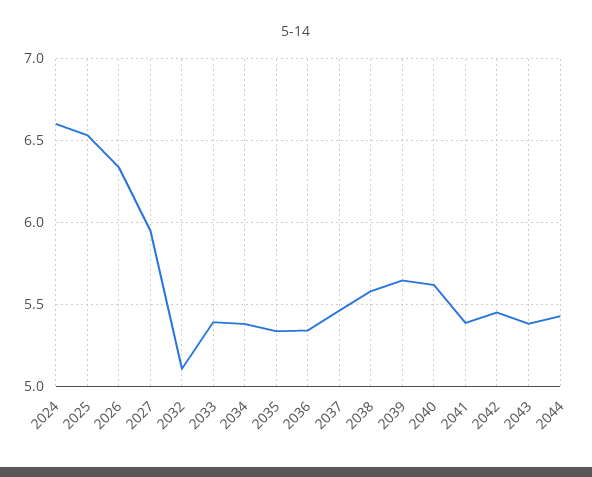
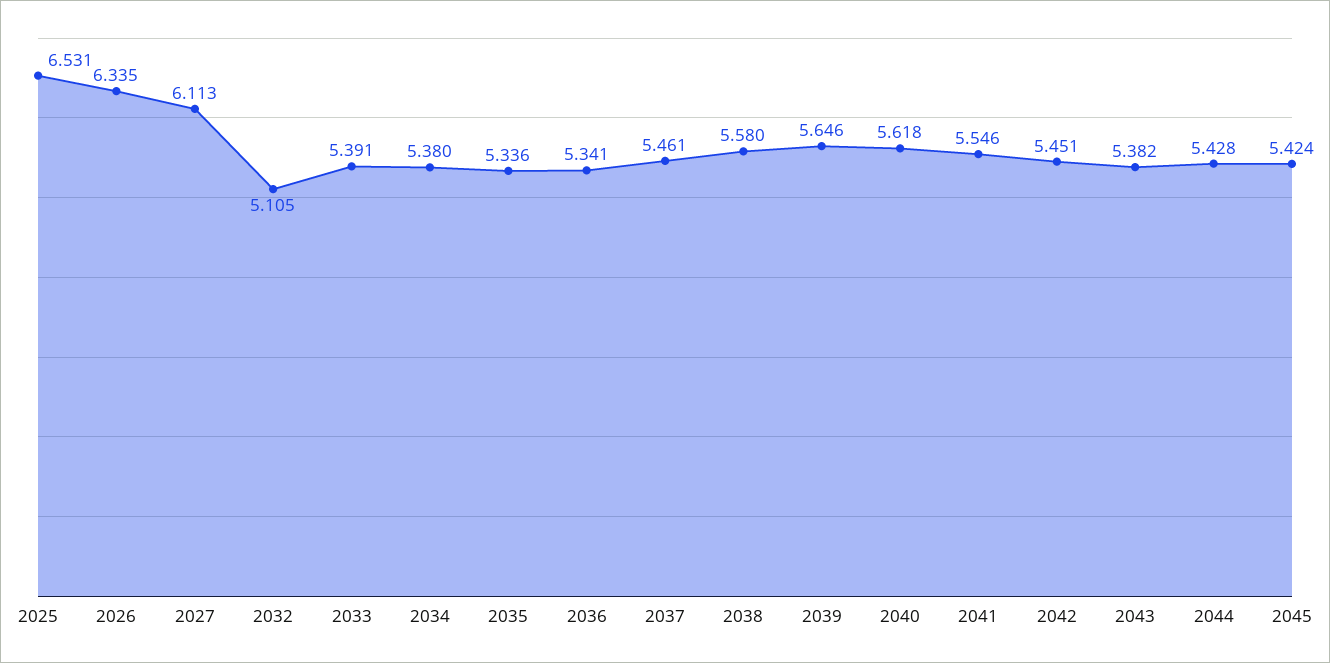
2024: 6.6 -> none
2027: 5.95 -> 6.113
2041: 5.4 -> 5.546
2045: none -> 5.424

